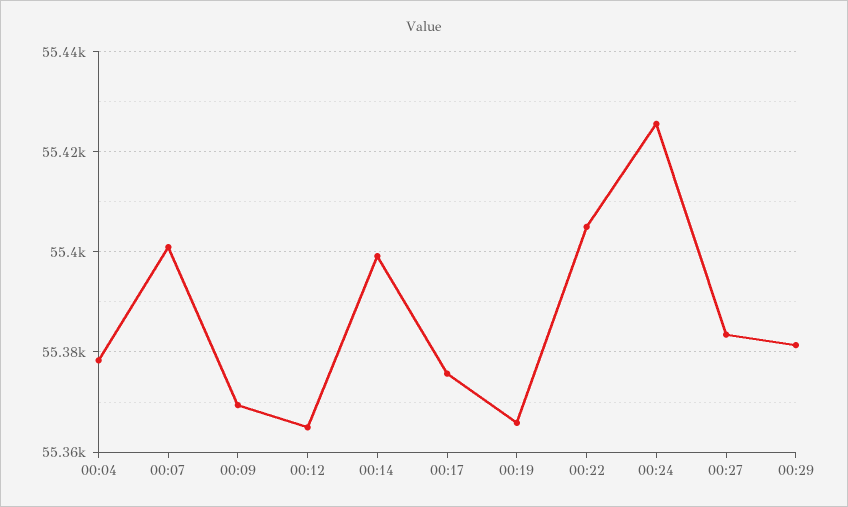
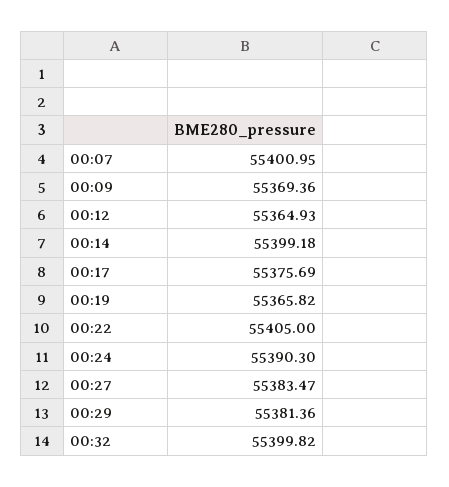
00:04: 55378 -> none
00:24: 55426 -> 55390.3
00:32: none -> 55399.82

